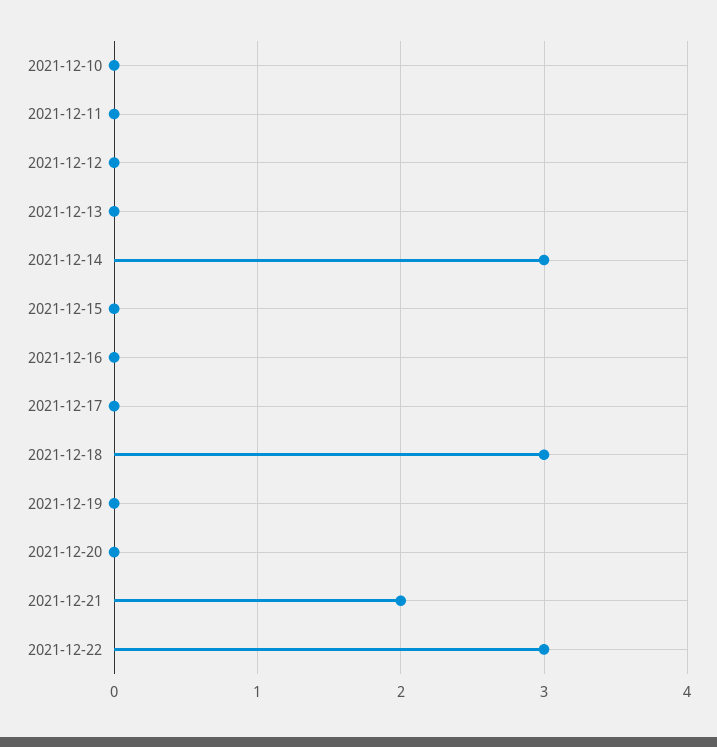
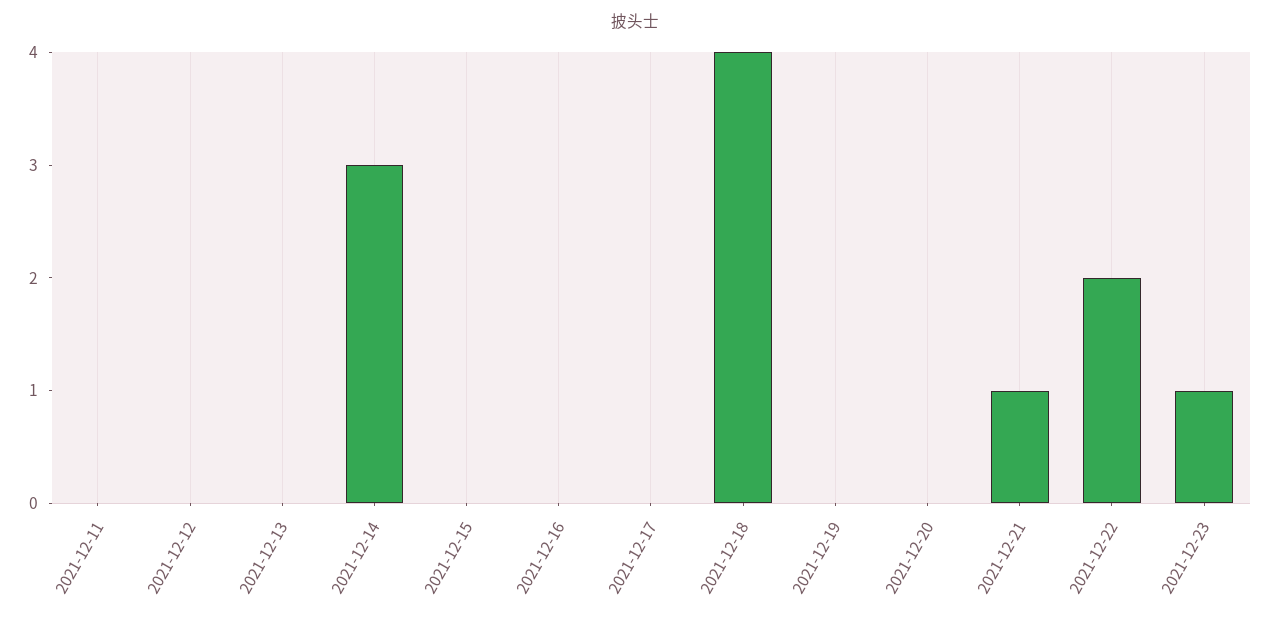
2021-12-10: 0 -> none
2021-12-18: 3 -> 4
2021-12-21: 2 -> 1
2021-12-22: 3 -> 2
2021-12-23: none -> 1

